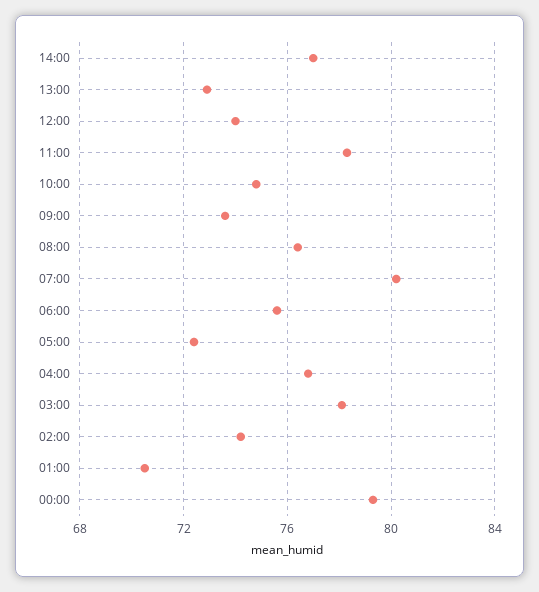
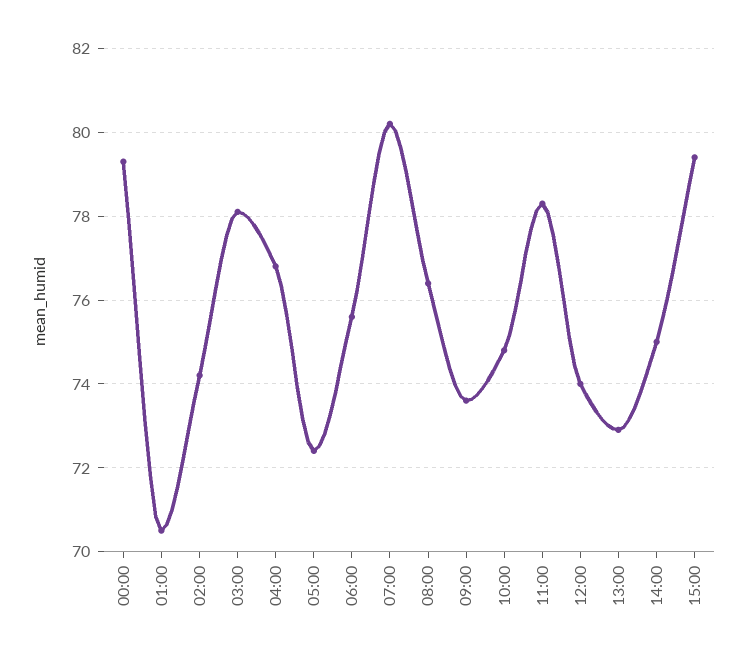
14:00: 77 -> 75
15:00: none -> 79.5

